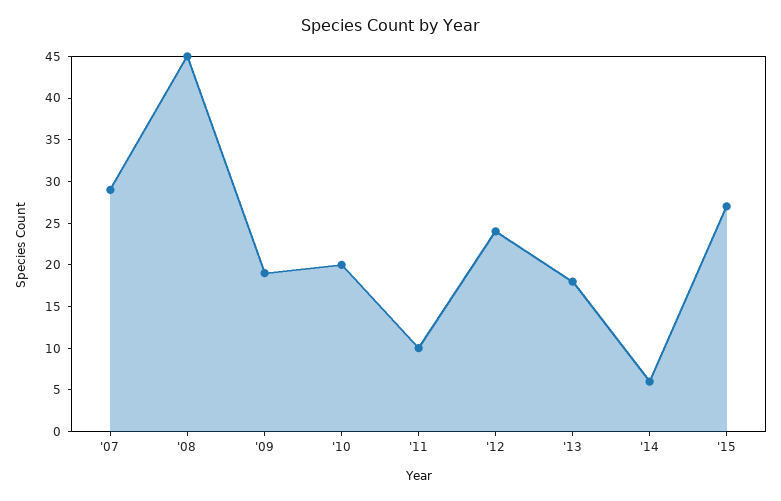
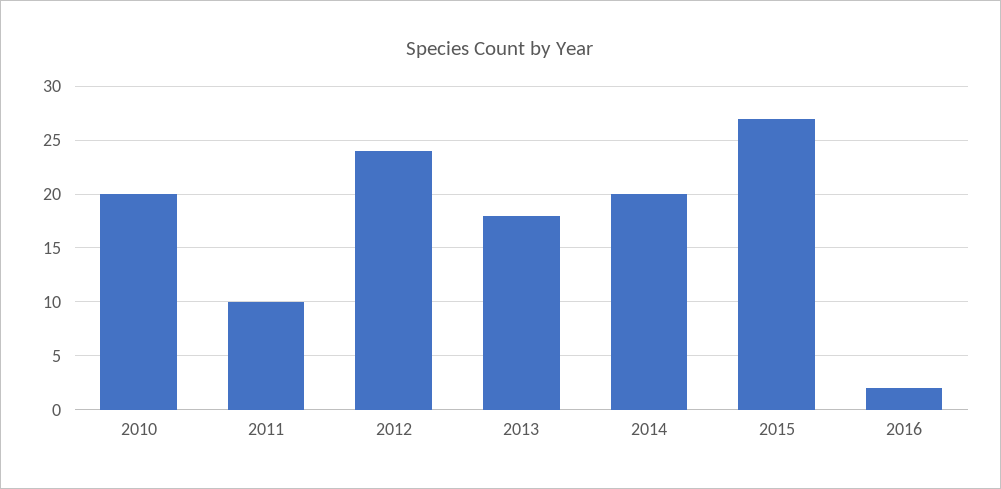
'07: 29 -> none
'08: 45 -> none
'09: 19 -> none
'14: 6 -> 20
2016: none -> 2

